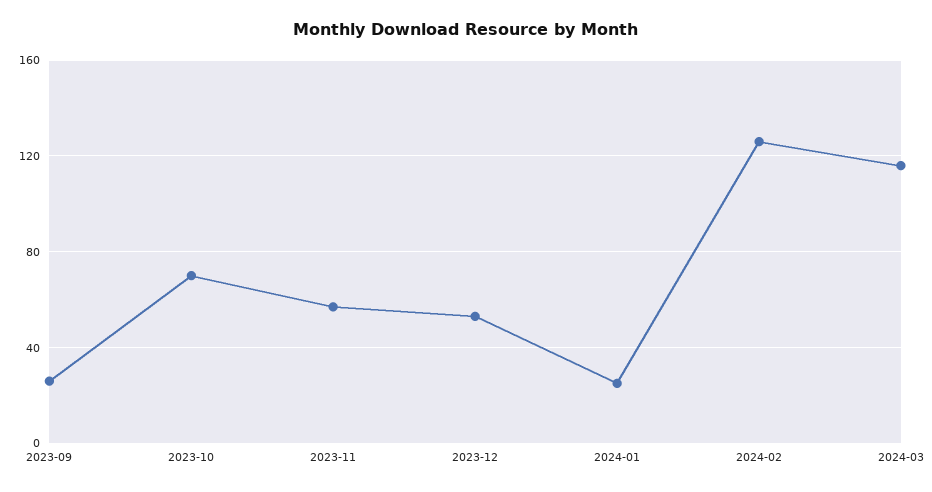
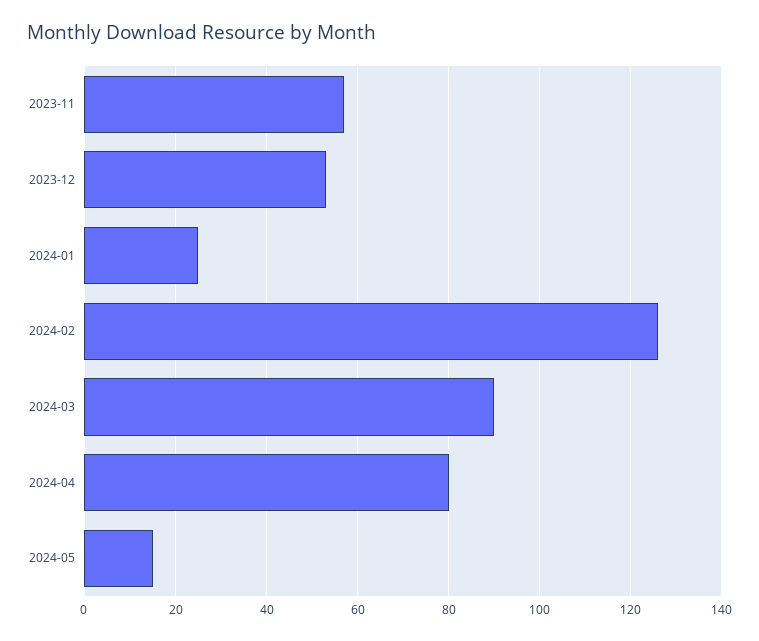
2023-09: 25 -> none
2023-10: 70 -> none
2024-03: 115 -> 90
2024-04: none -> 80
2024-05: none -> 15

